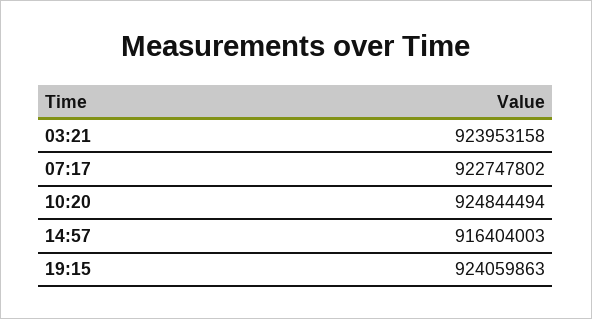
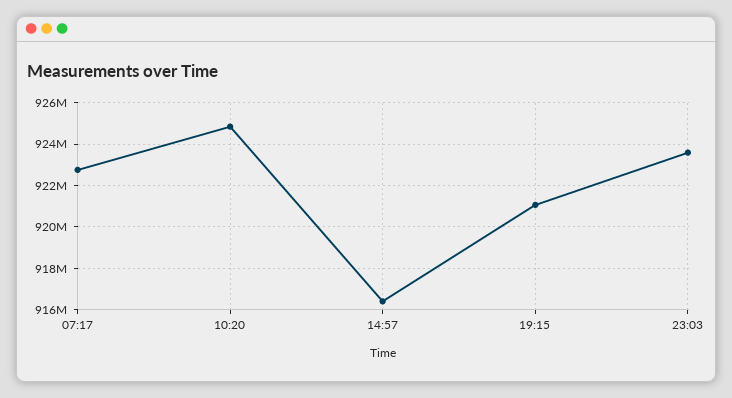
03:21: 923953158 -> none
19:15: 924059863 -> 921000000
23:03: none -> 923500000

